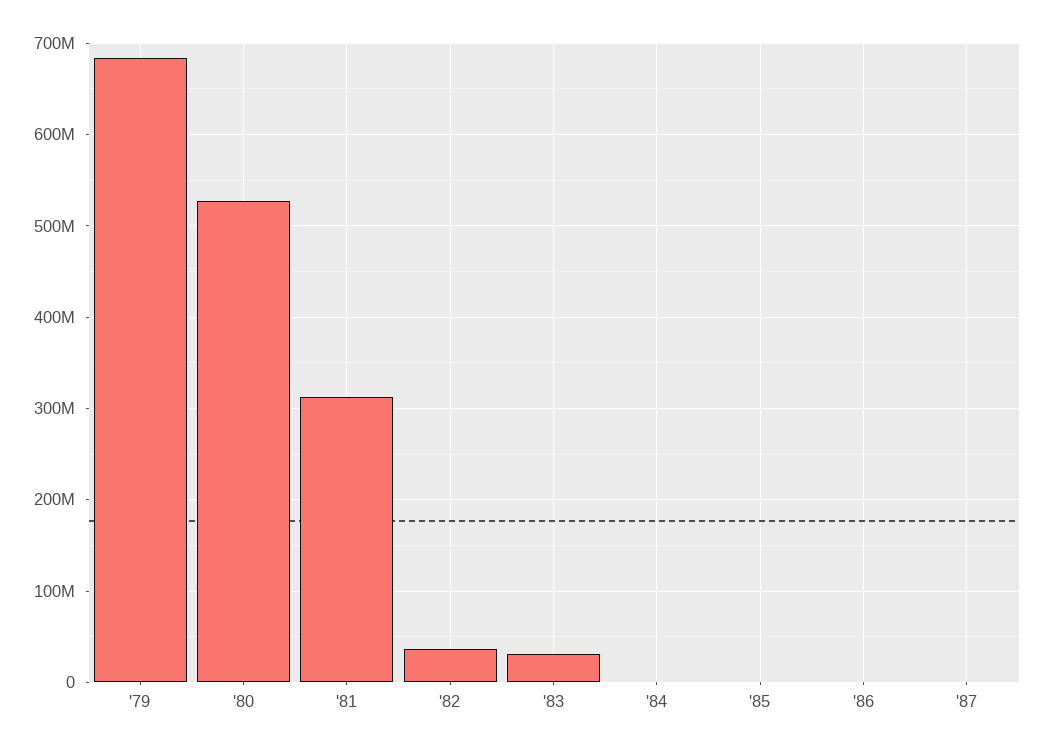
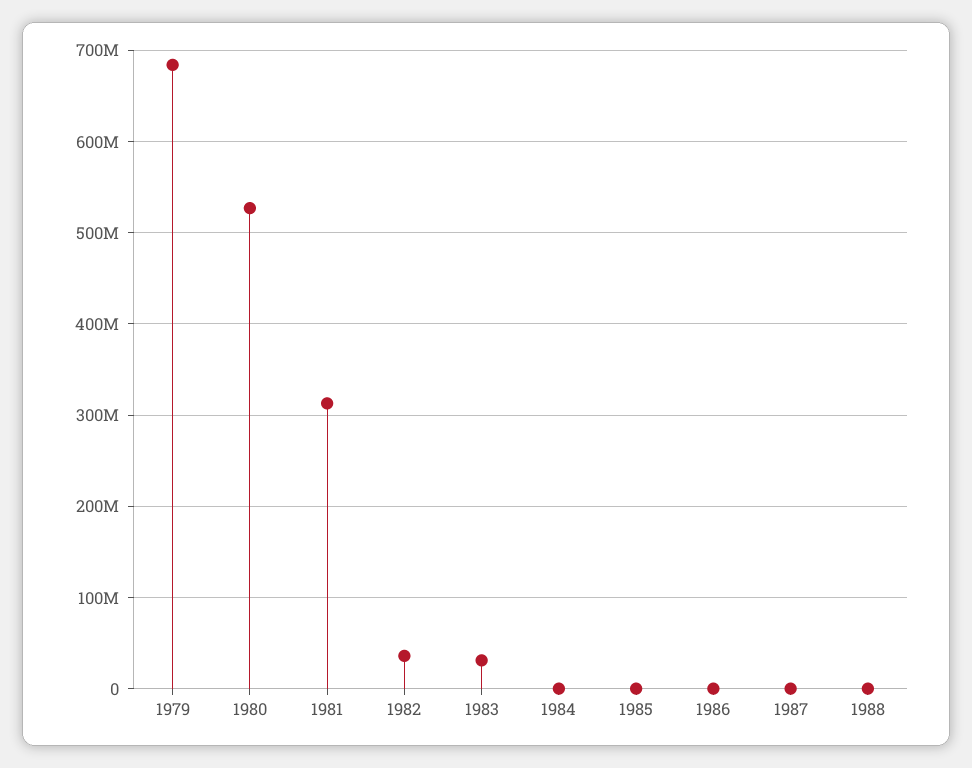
1988: none -> 0

